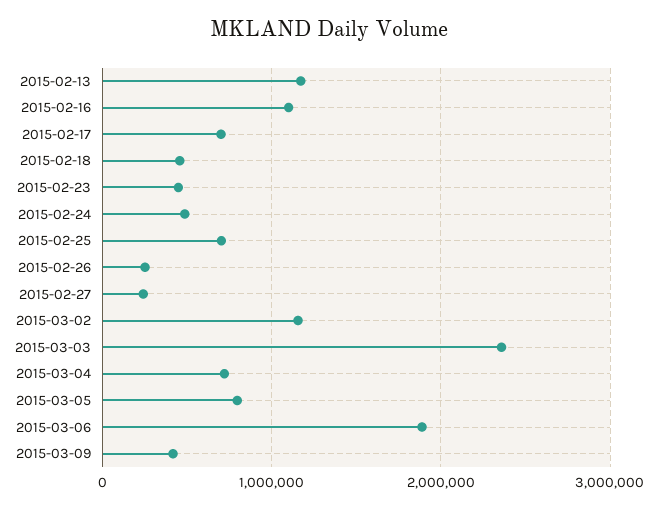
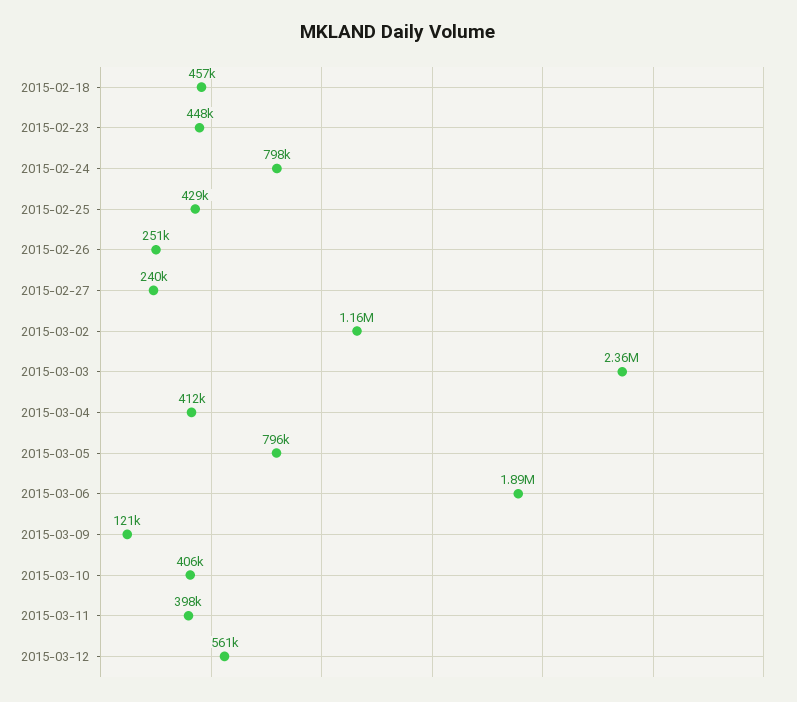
2015-02-13: 1200000 -> none
2015-02-16: 1100000 -> none
2015-02-17: 700000 -> none
2015-02-24: 500000 -> 798000
2015-02-25: 700000 -> 429000
2015-03-04: 700000 -> 412000
2015-03-09: 400000 -> 121000
2015-03-10: none -> 406000
2015-03-11: none -> 398000
2015-03-12: none -> 561000

